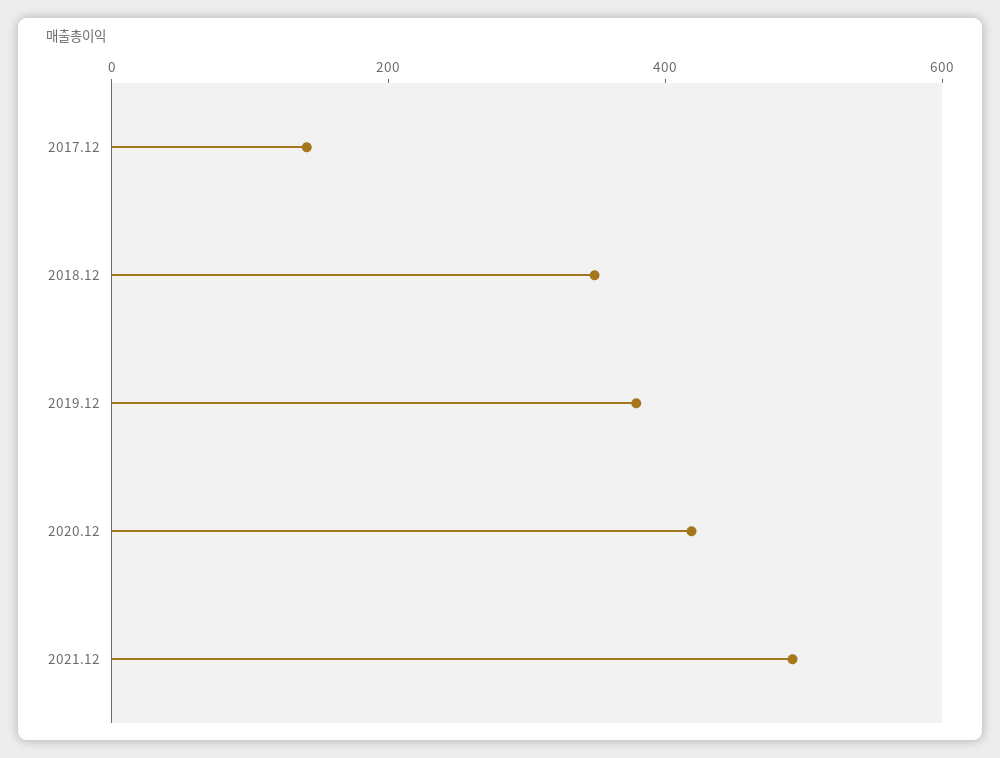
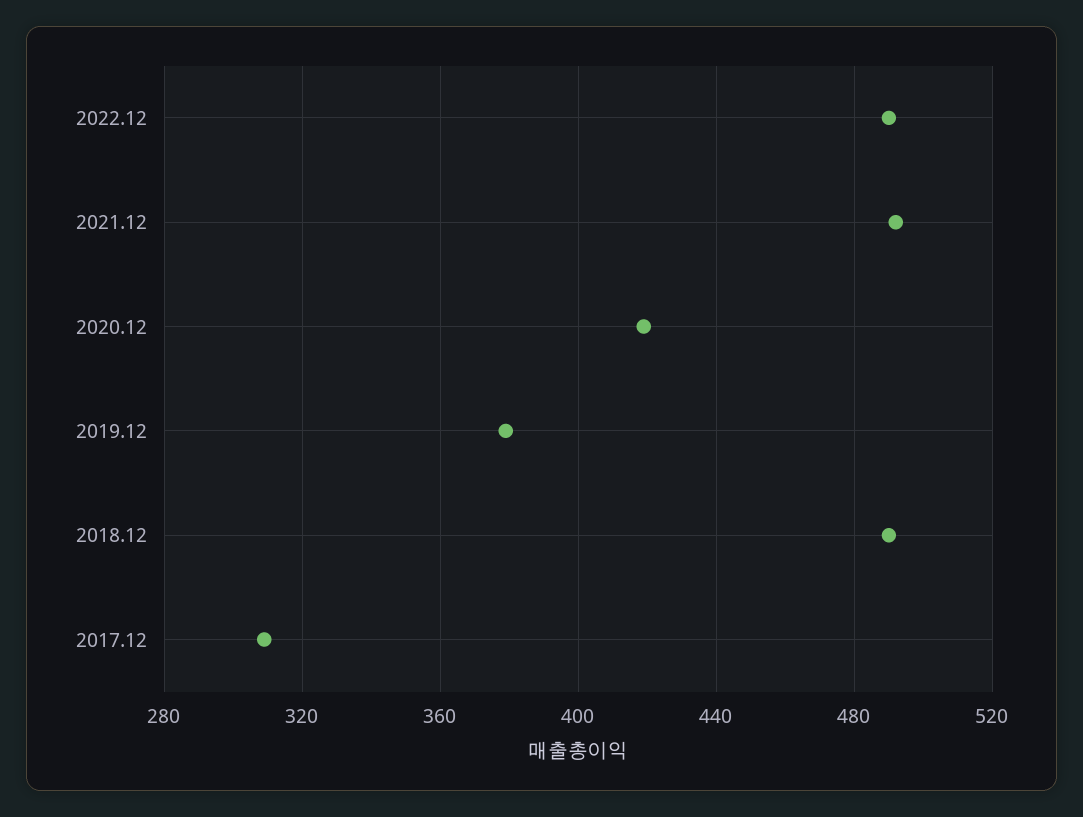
2017.12: 150 -> 310
2018.12: 350 -> 490
2022.12: none -> 490

